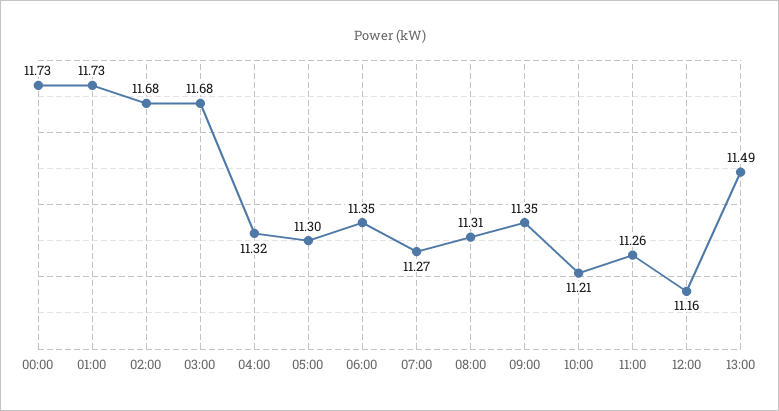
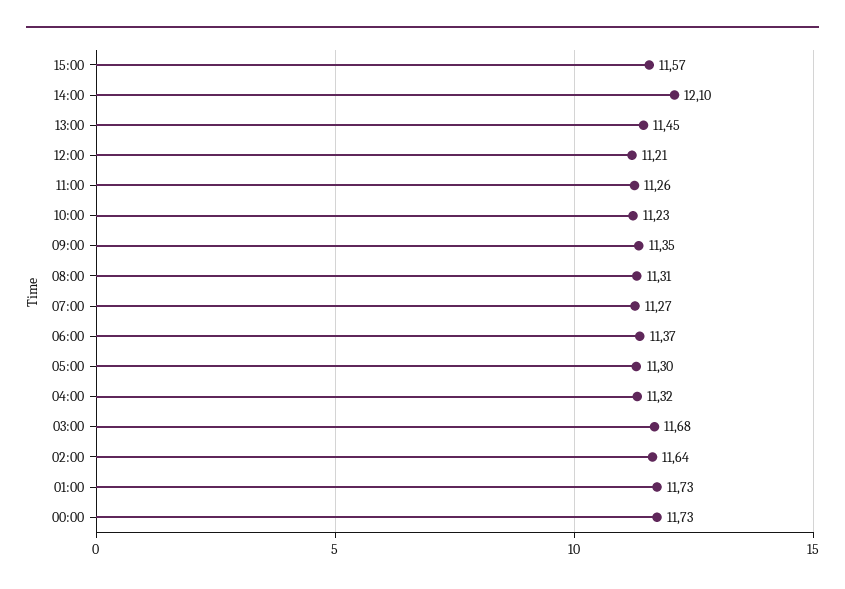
02:00: 11.68 -> 11.64
06:00: 11.35 -> 11.37
10:00: 11.21 -> 11.23
12:00: 11.16 -> 11.21
13:00: 11.49 -> 11.45
15:00: none -> 11.57
14:00: none -> 12.1

